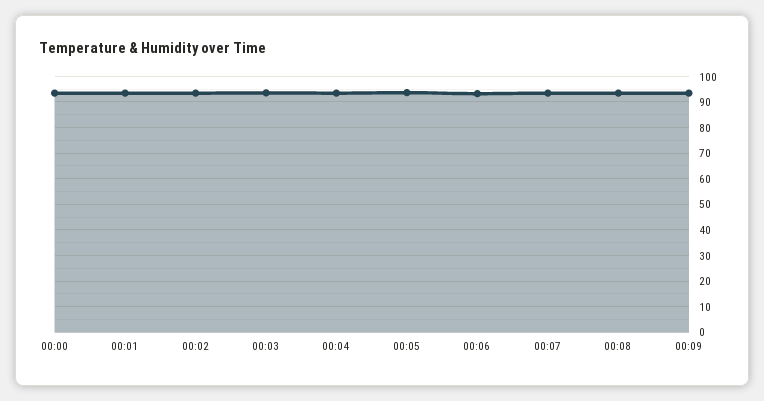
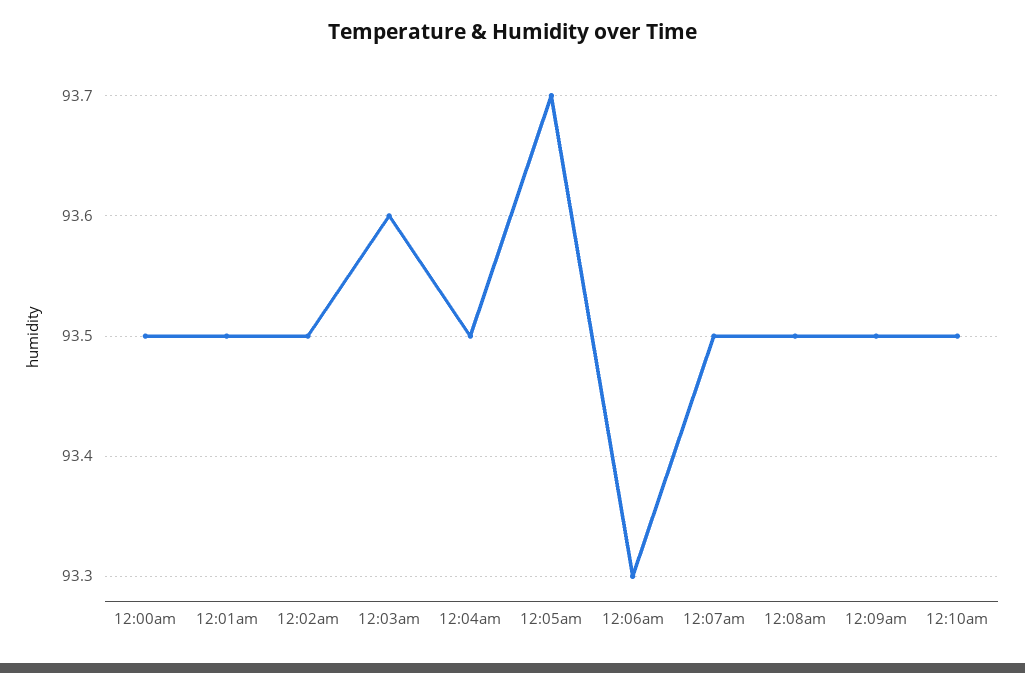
12:10am: none -> 93.5

